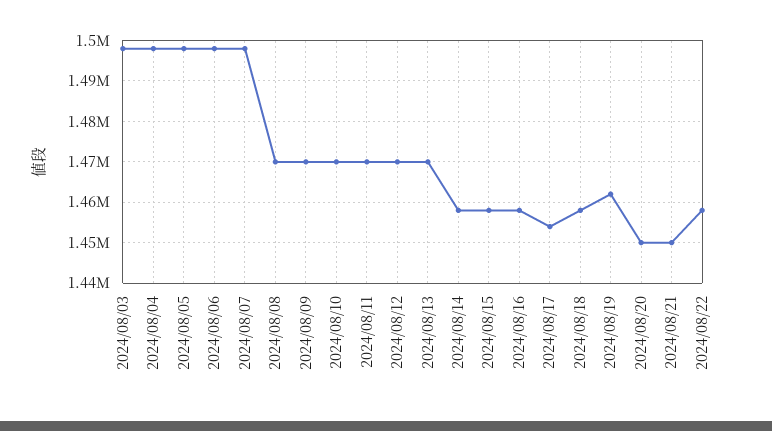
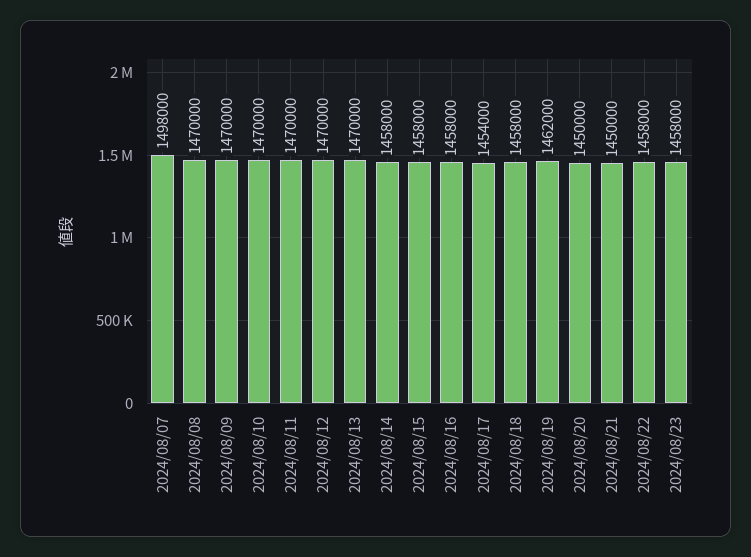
2024/08/03: 1498000 -> none
2024/08/04: 1498000 -> none
2024/08/05: 1498000 -> none
2024/08/06: 1498000 -> none
2024/08/23: none -> 1458000

